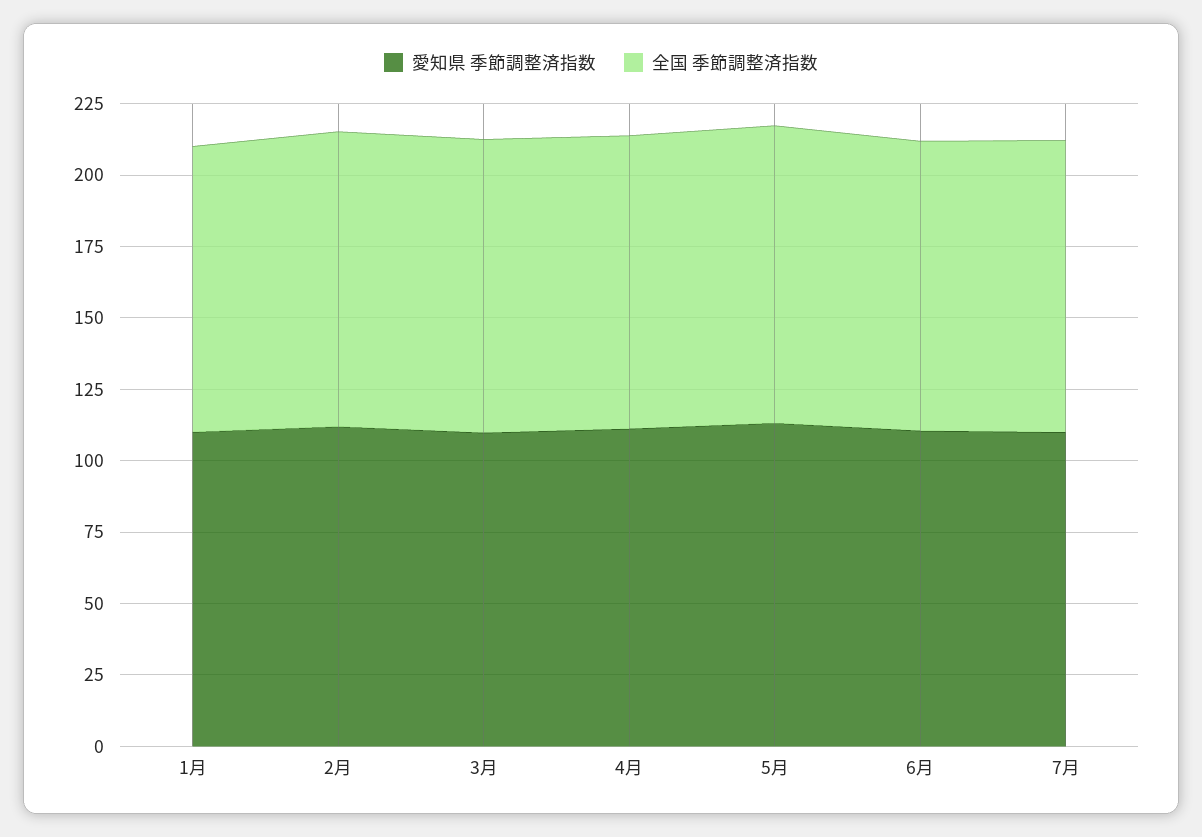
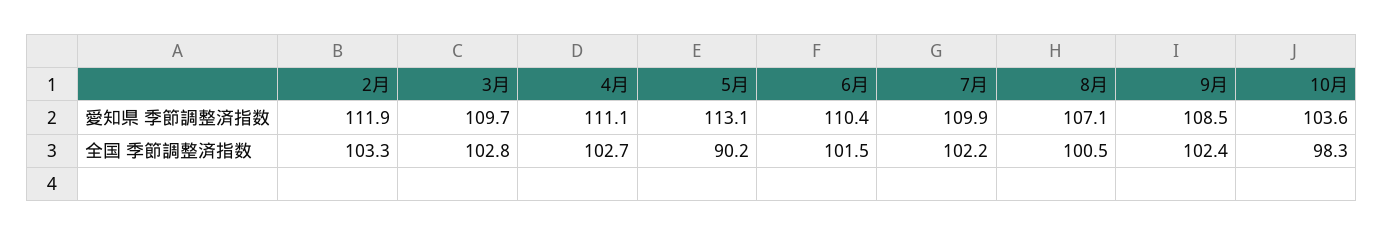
愛知県 季節調整済指数, 1月: 110 -> none
全国 季節調整済指数, 1月: 100 -> none
全国 季節調整済指数, 5月: 105 -> 90.2
愛知県 季節調整済指数, 8月: none -> 107.1
愛知県 季節調整済指数, 9月: none -> 108.5
愛知県 季節調整済指数, 10月: none -> 103.6
全国 季節調整済指数, 8月: none -> 100.5
全国 季節調整済指数, 9月: none -> 102.4
全国 季節調整済指数, 10月: none -> 98.3

